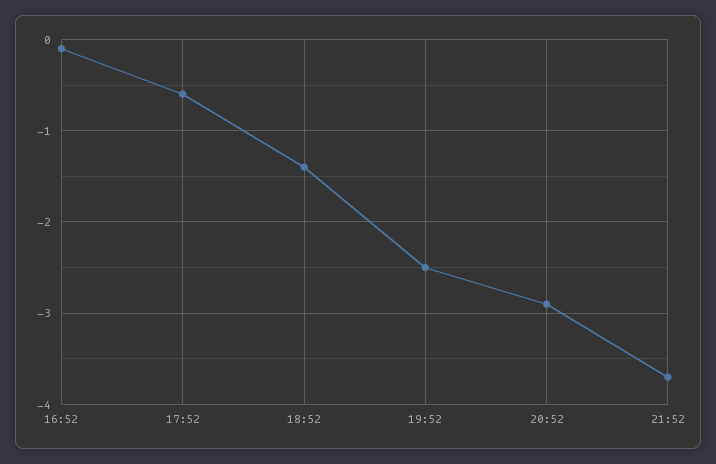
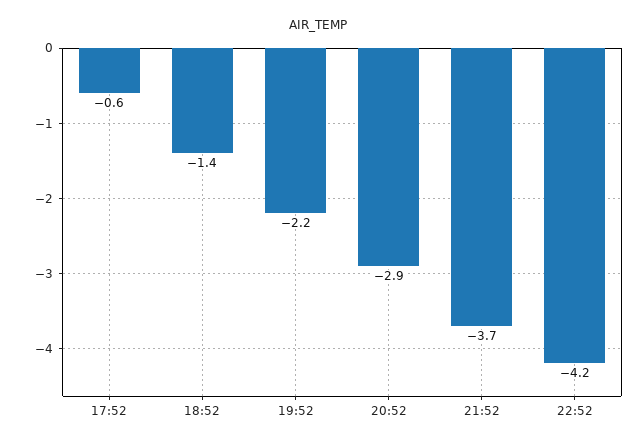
16:52: -0.1 -> none
19:52: -2.5 -> -2.2
22:52: none -> -4.2

